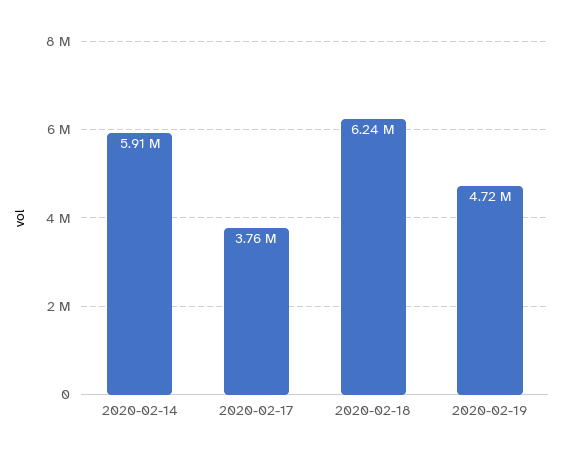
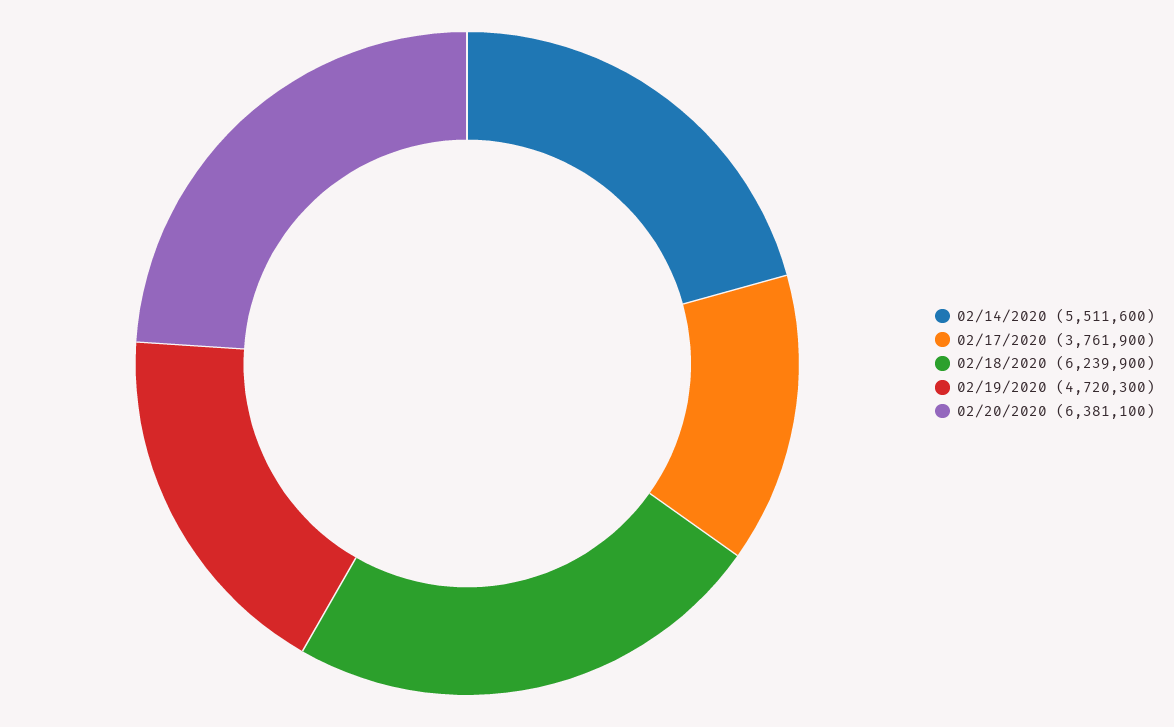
2020-02-14: 5910000 -> 5511600
02/20/2020: none -> 6381100

